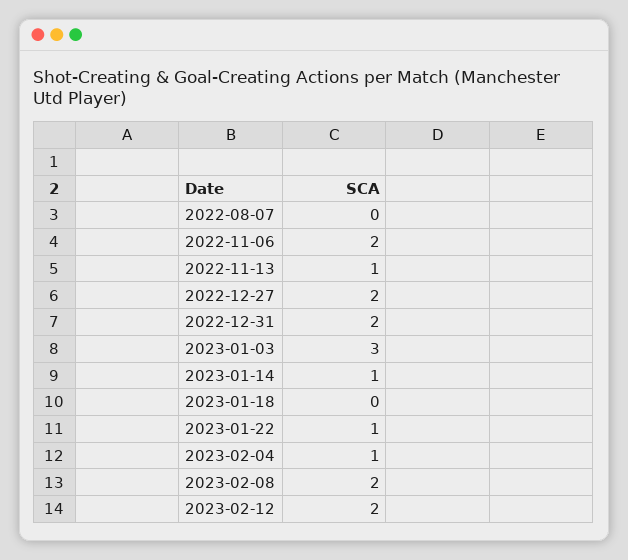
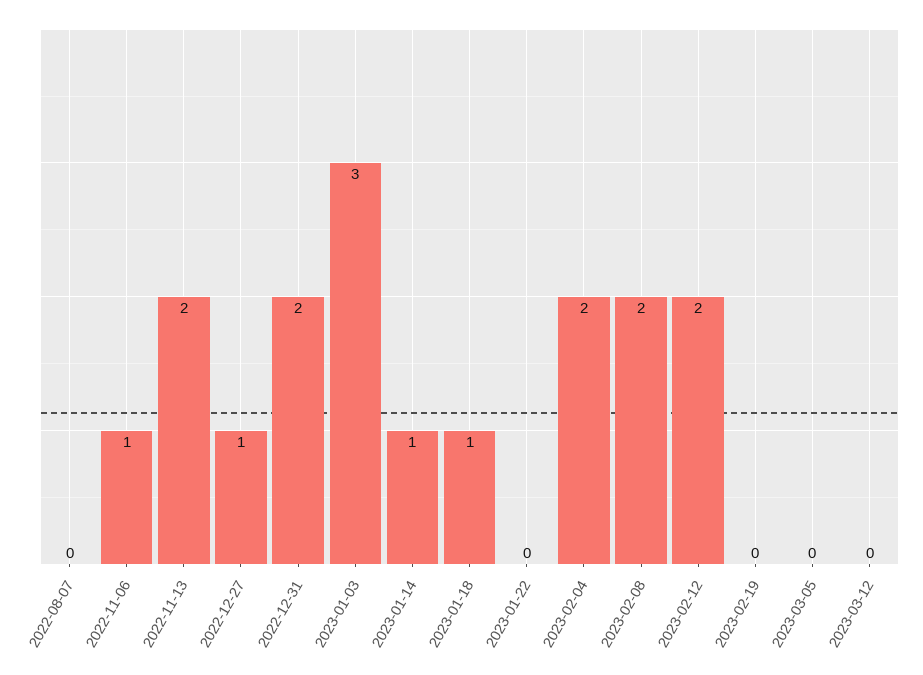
2022-11-06: 2 -> 1
2022-11-13: 1 -> 2
2022-12-27: 2 -> 1
2023-01-18: 0 -> 1
2023-01-22: 1 -> 0
2023-02-04: 1 -> 2
2023-02-19: none -> 0
2023-03-05: none -> 0
2023-03-12: none -> 0

